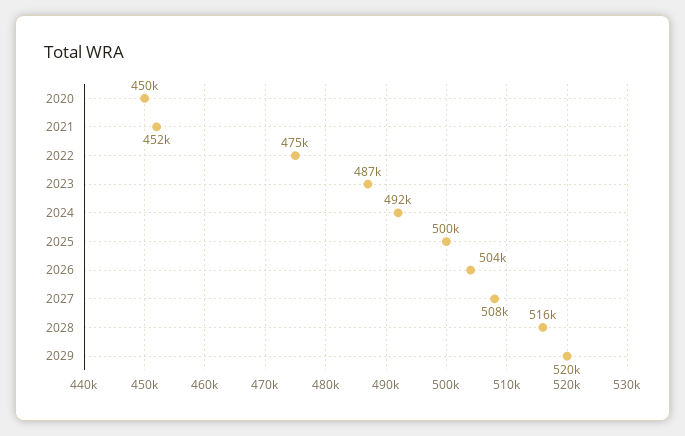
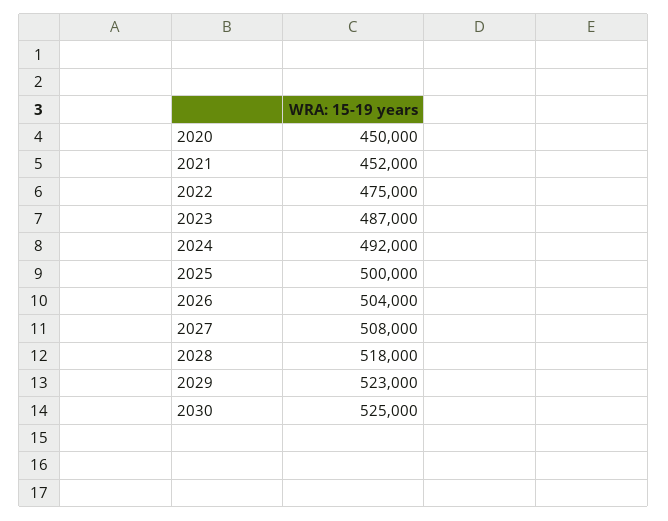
2028: 516000 -> 518000
2029: 520000 -> 523000
2030: none -> 525000

